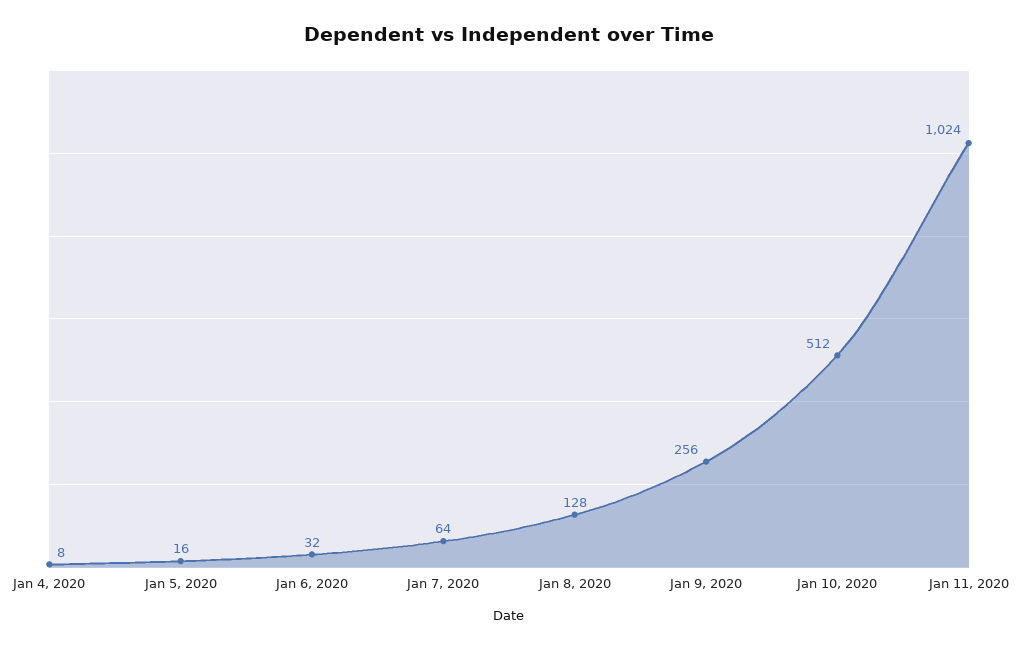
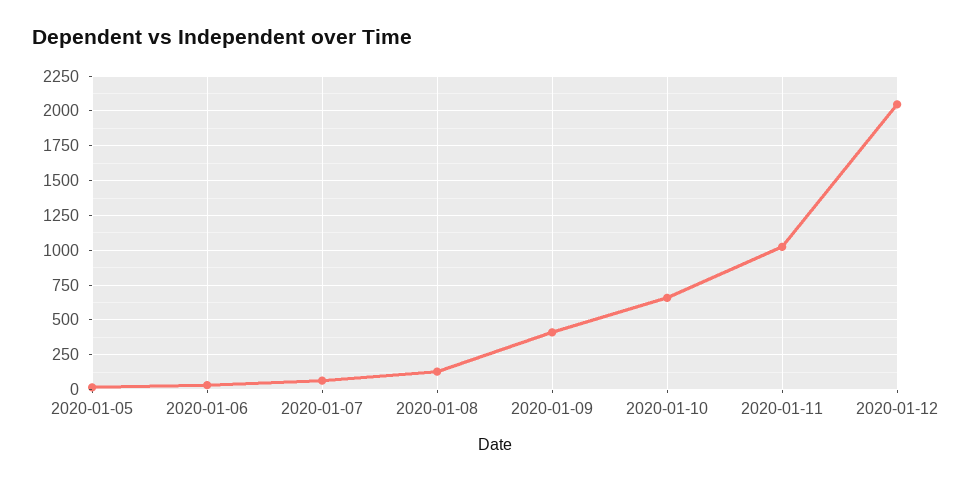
Jan 4, 2020: 8 -> none
Jan 9, 2020: 256 -> 400
Jan 10, 2020: 512 -> 650
2020-01-12: none -> 2050

